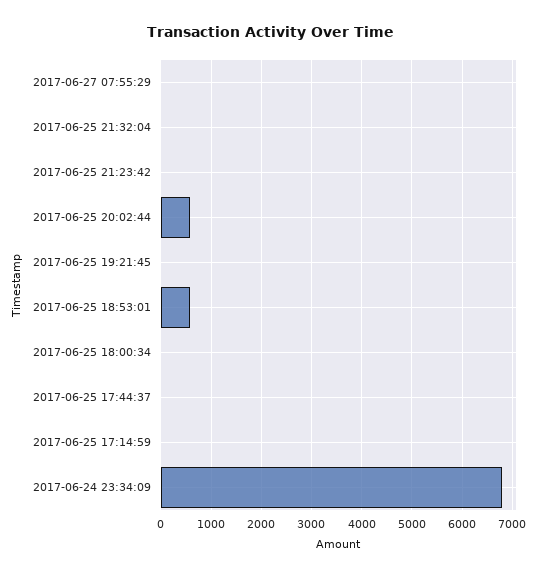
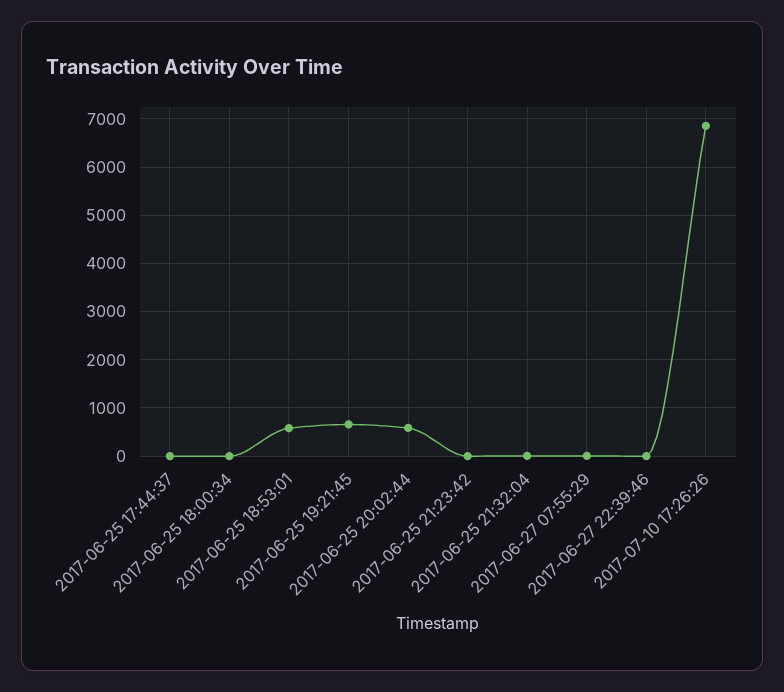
2017-06-25 19:21:45: 0 -> 600
2017-06-25 17:14:59: 0 -> none
2017-06-24 23:34:09: 6800 -> none
2017-06-27 22:39:46: none -> 0
2017-07-10 17:26:26: none -> 6800

